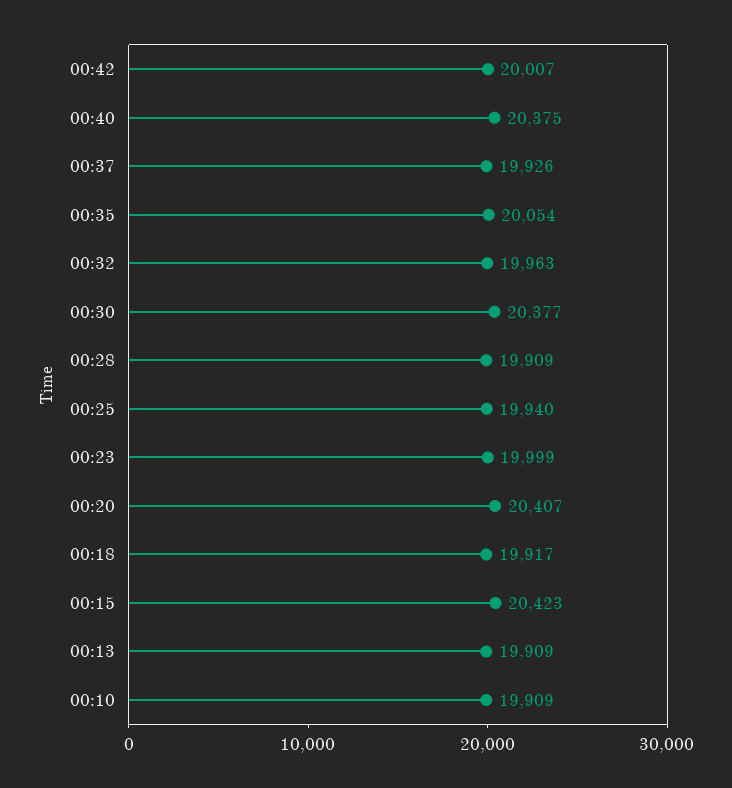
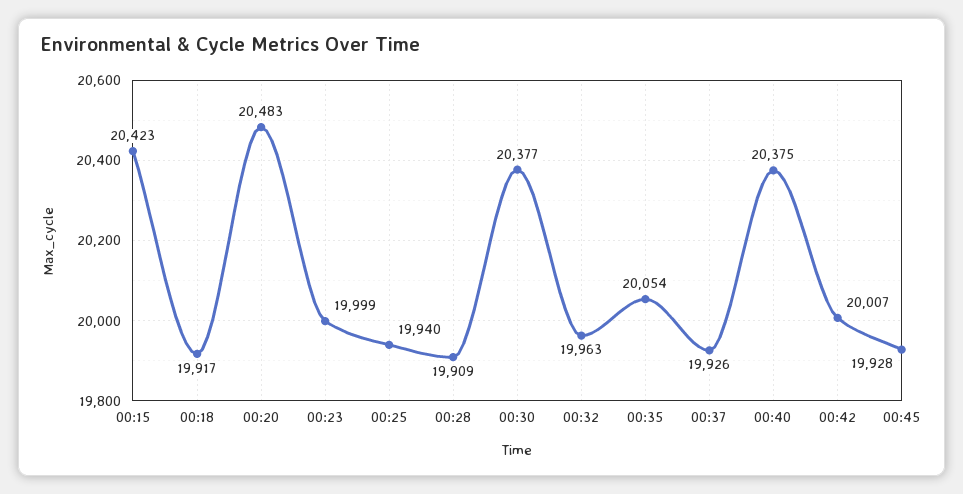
00:20: 20407 -> 20483
00:13: 19909 -> none
00:10: 19909 -> none
00:45: none -> 19928

